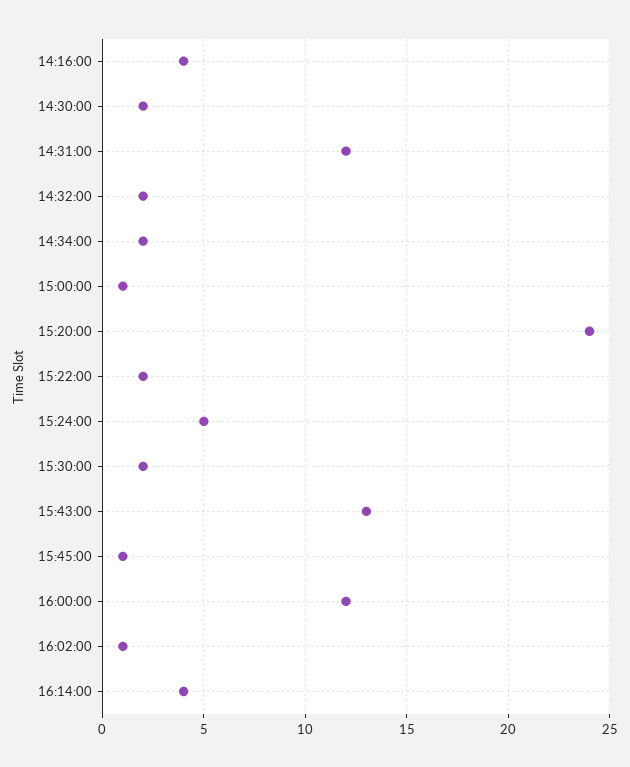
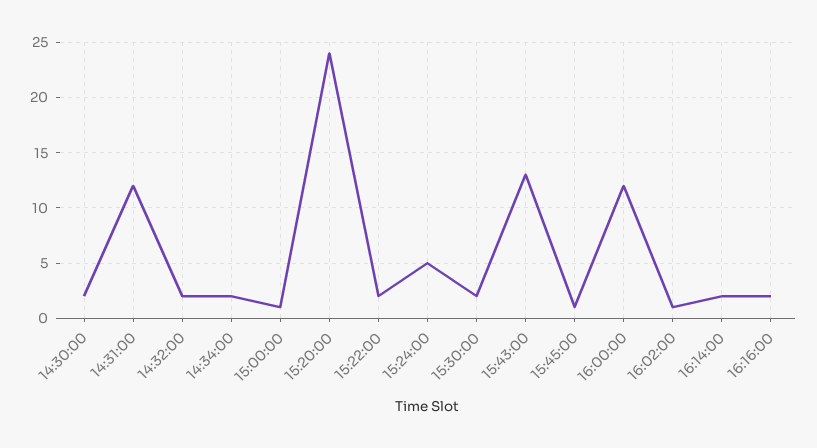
14:16:00: 4 -> none
16:14:00: 4 -> 2
16:16:00: none -> 2

